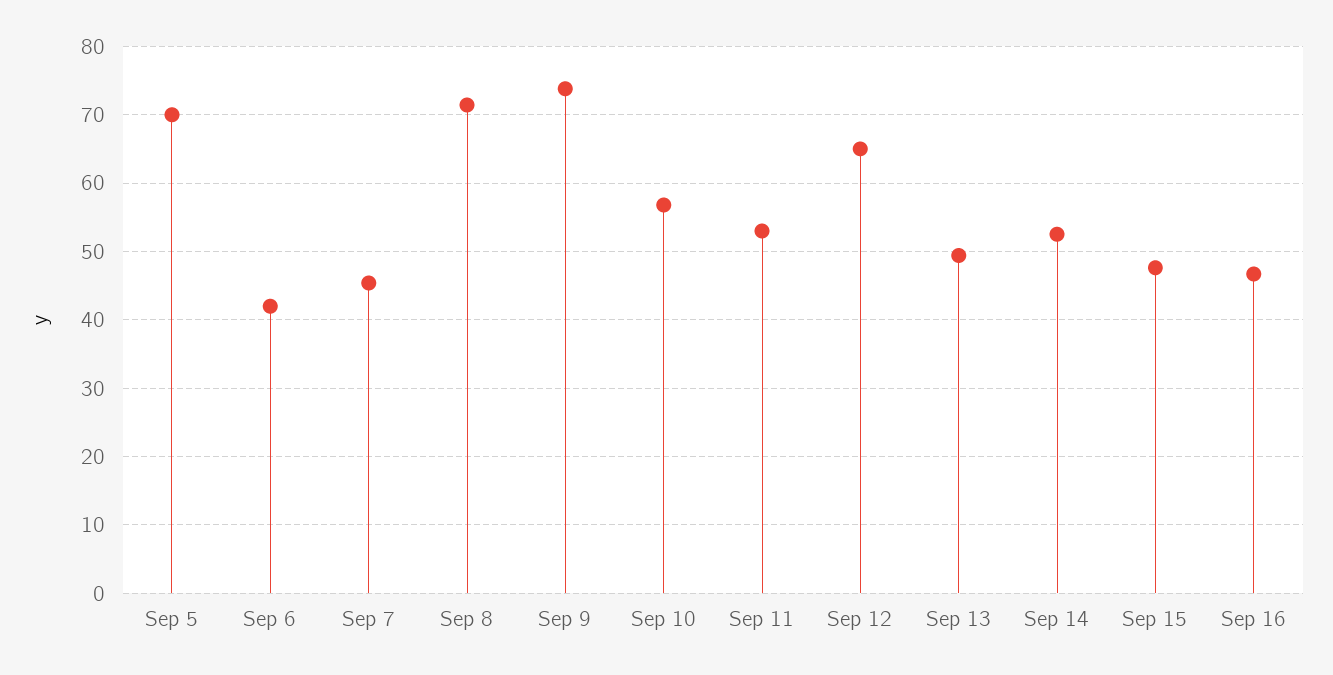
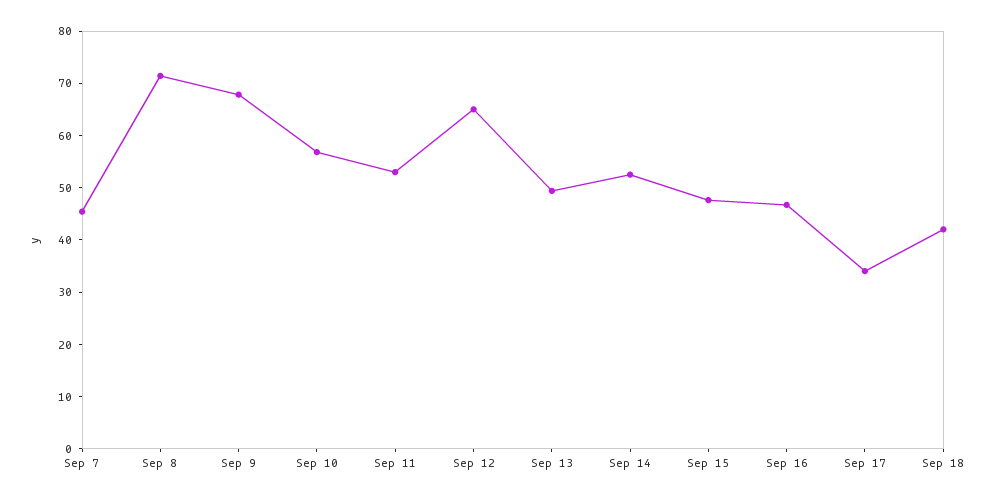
Sep 5: 70 -> none
Sep 6: 42 -> none
Sep 9: 74 -> 68
Sep 17: none -> 34
Sep 18: none -> 42

